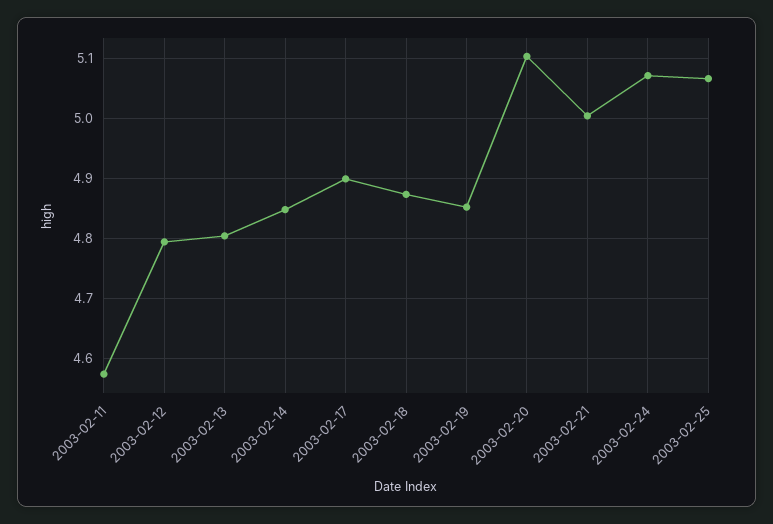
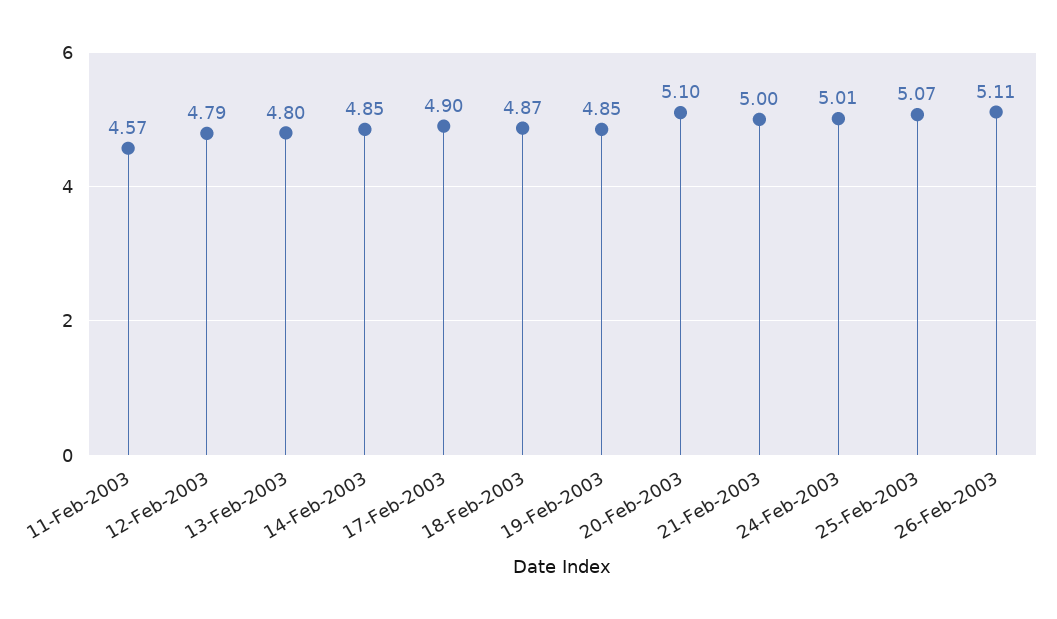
2003-02-24: 5.07 -> 5.01
26-Feb-2003: none -> 5.11

